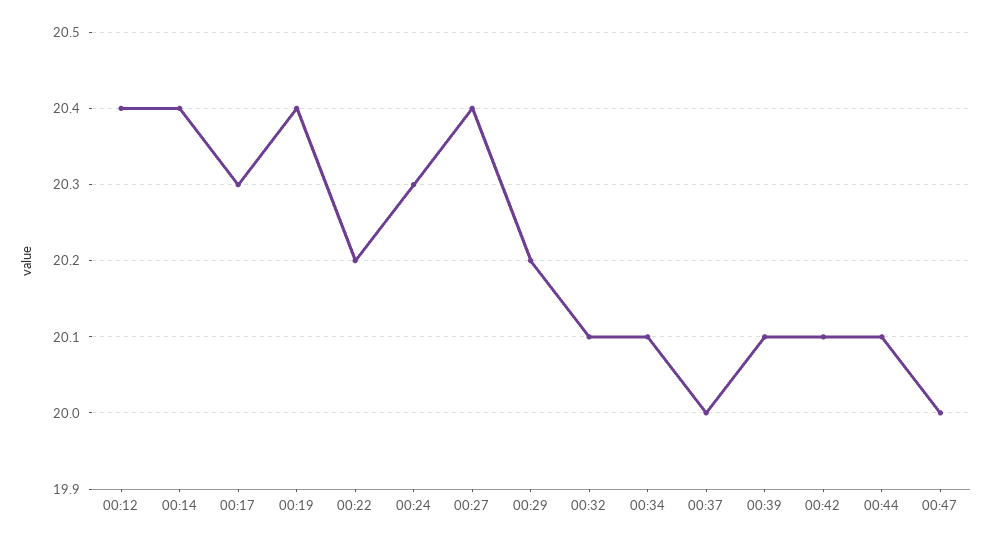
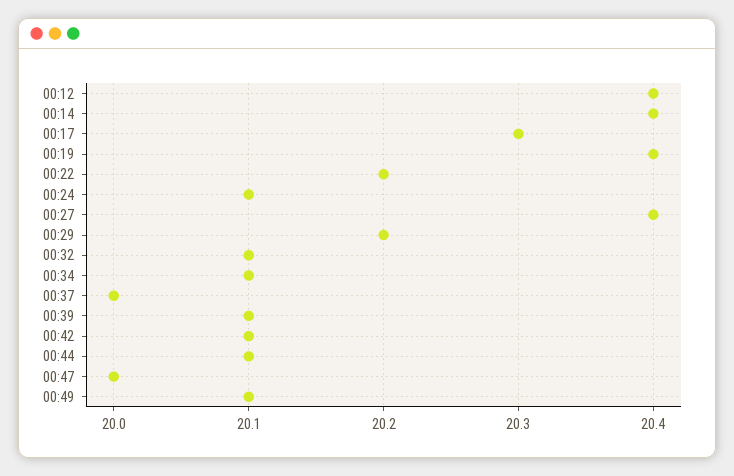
00:24: 20.3 -> 20.1
00:49: none -> 20.1

